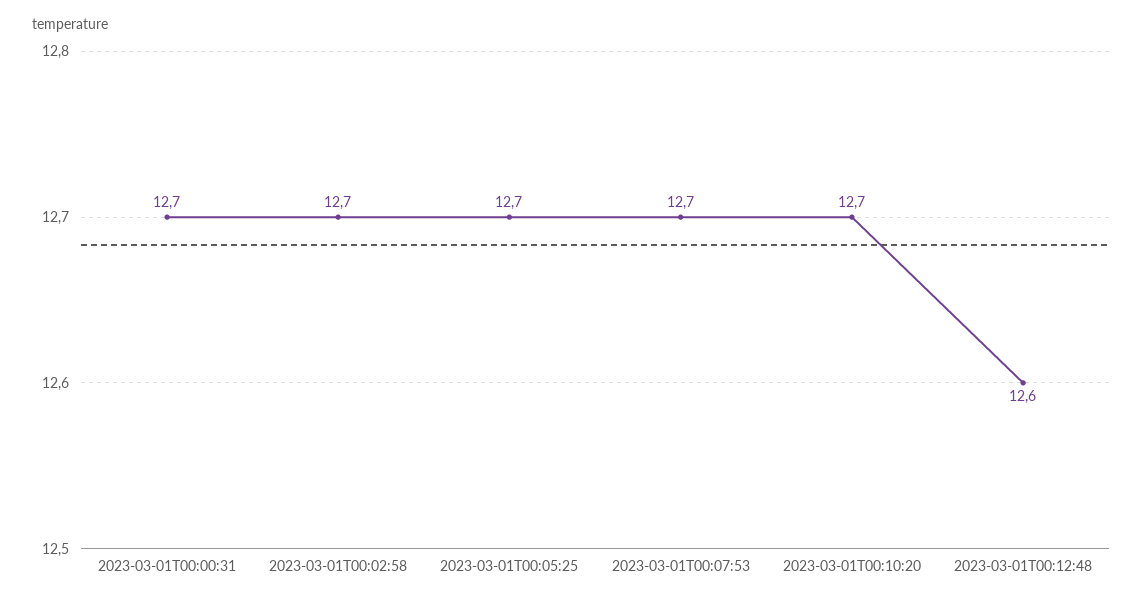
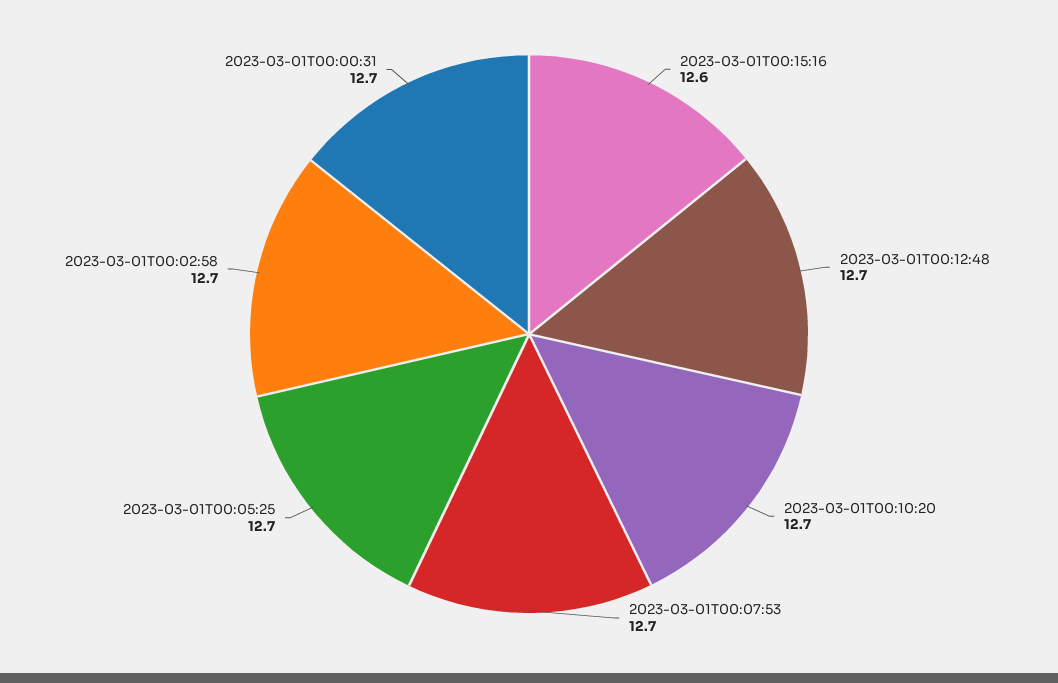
2023-03-01T00:12:48: 12.6 -> 12.7
2023-03-01T00:15:16: none -> 12.6

